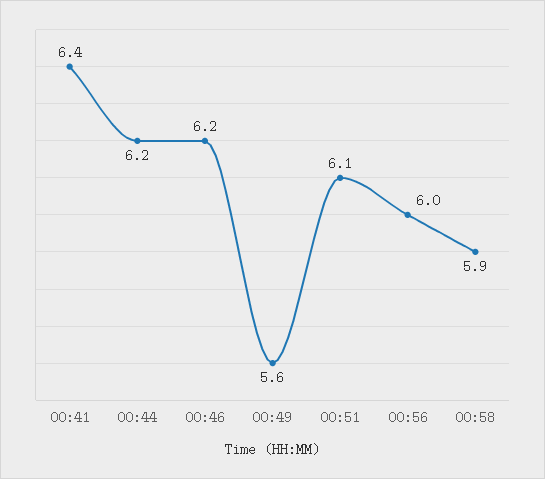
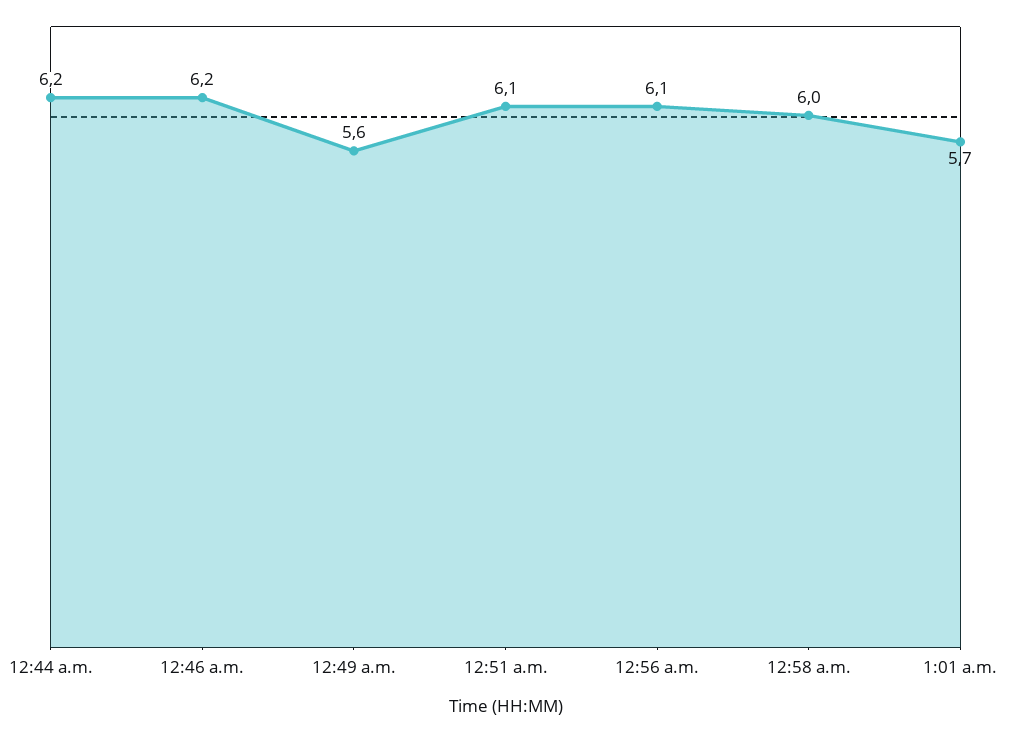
00:41: 6.4 -> none
00:56: 6 -> 6.1
00:58: 5.9 -> 6
1:01 a.m.: none -> 5.7

